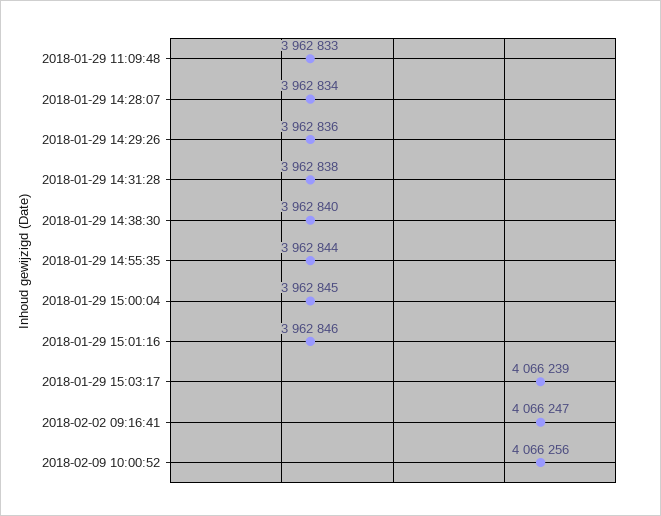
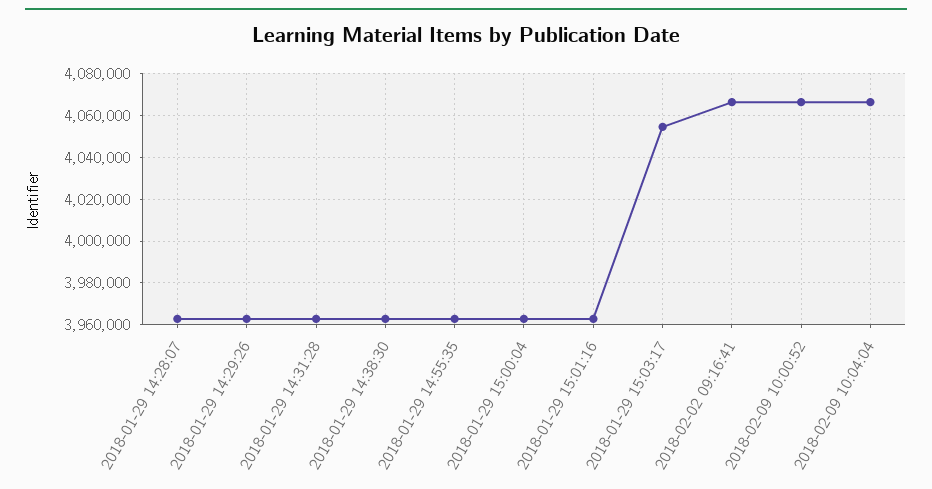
2018-01-29 11:09:48: 3962833 -> none
2018-01-29 15:03:17: 4066239 -> 4055000
2018-02-09 10:04:04: none -> 4065000

